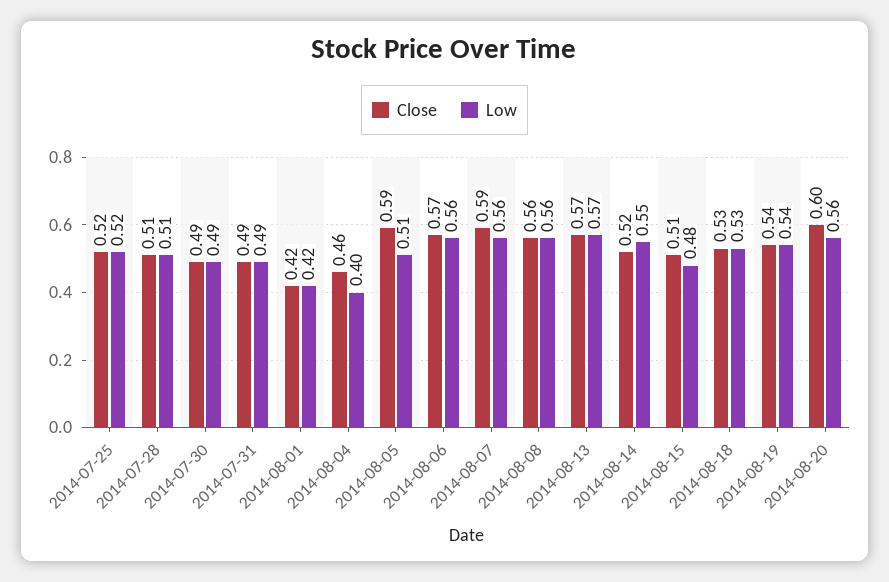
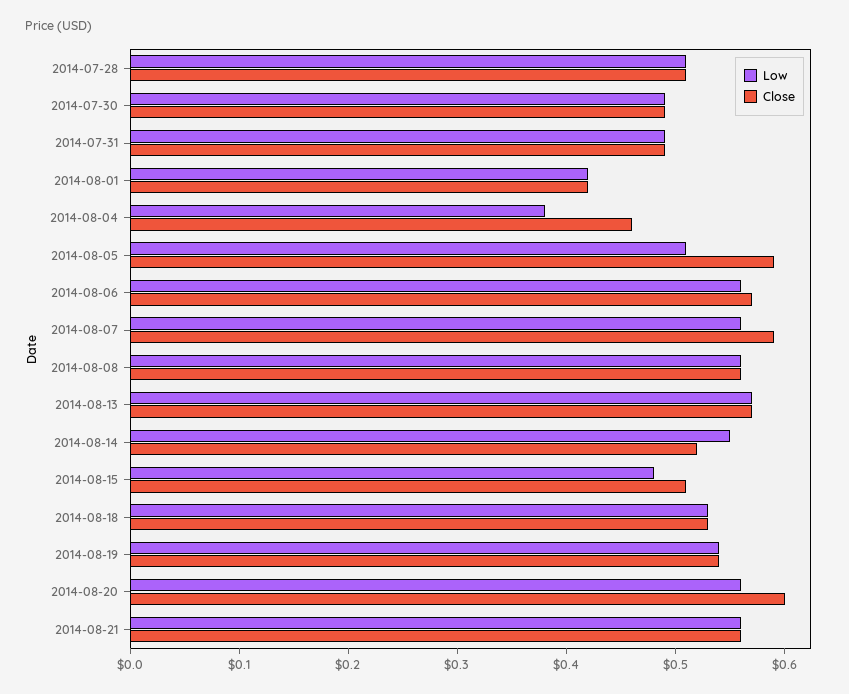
Close, 2014-07-25: 0.52 -> none
Low, 2014-07-25: 0.52 -> none
Low, 2014-08-04: 0.4 -> 0.38
Low, 2014-08-21: none -> 0.56
Close, 2014-08-21: none -> 0.56

